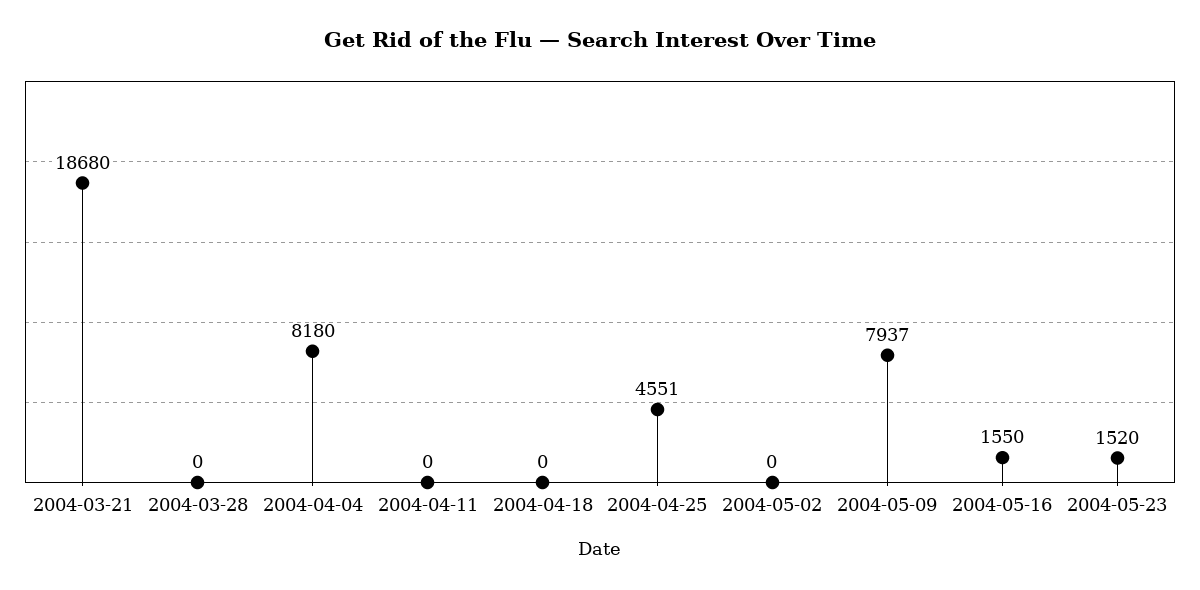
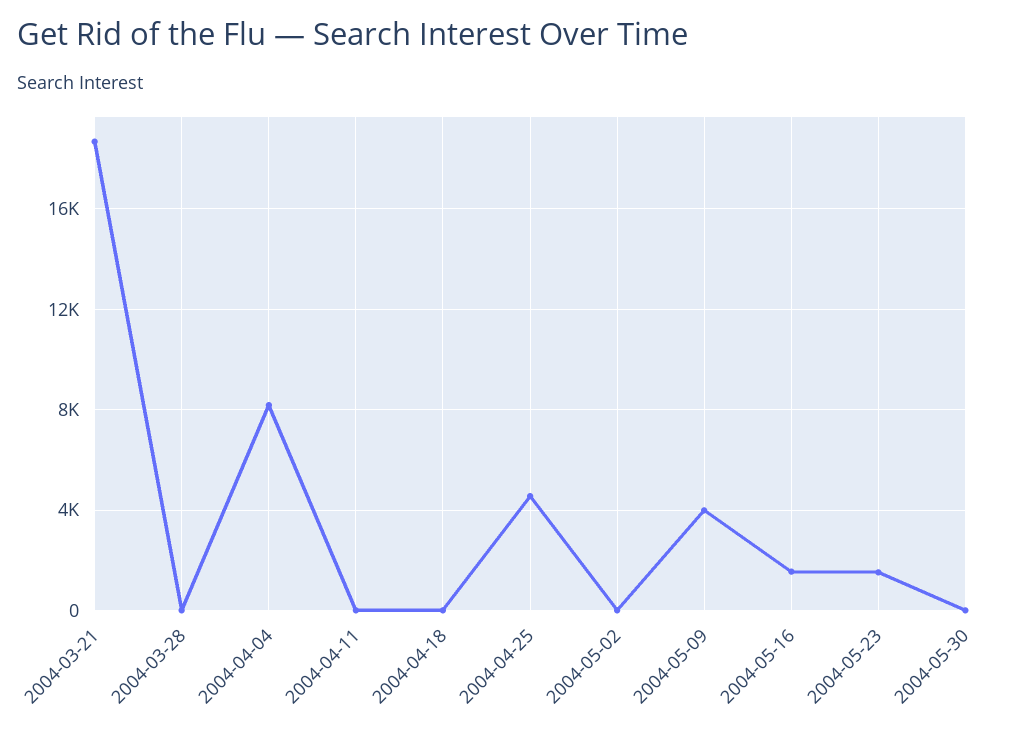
2004-05-09: 7937 -> 4000
2004-05-30: none -> 0

